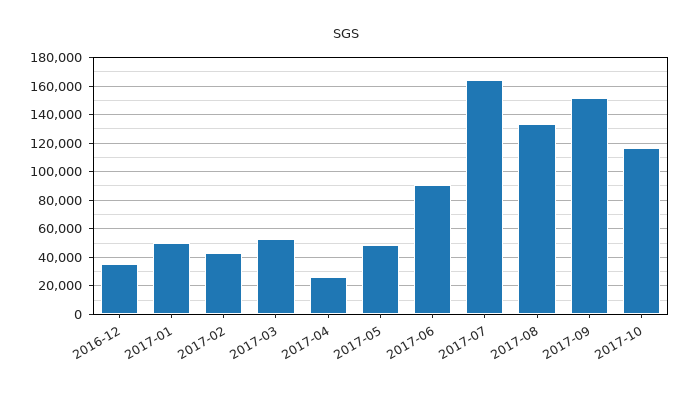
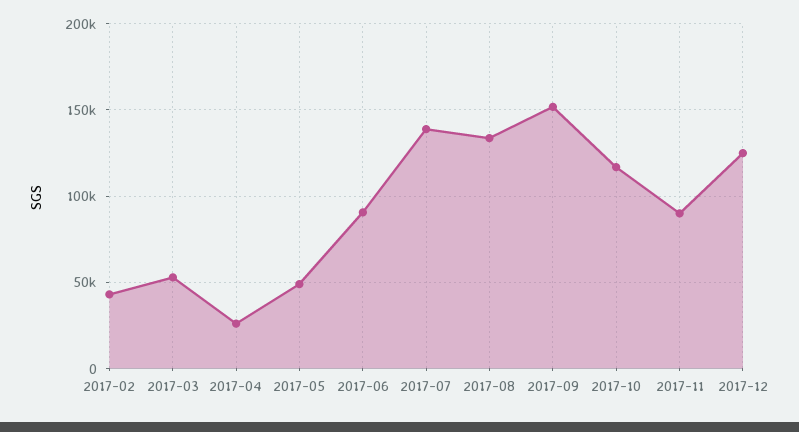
2016-12: 35000 -> none
2017-01: 50000 -> none
2017-07: 165000 -> 140000
2017-11: none -> 90000
2017-12: none -> 125000

